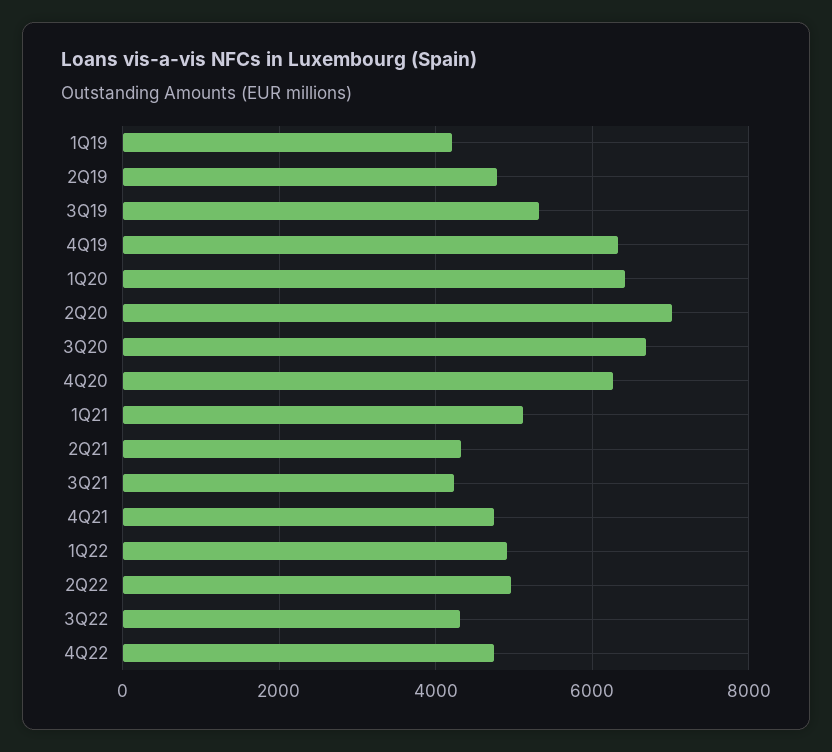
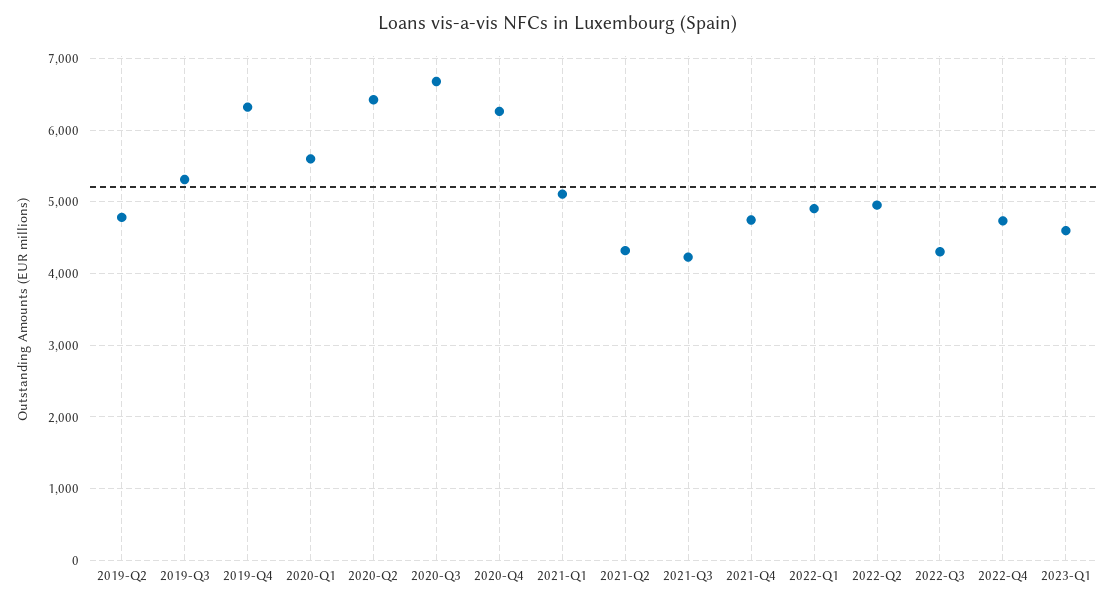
1Q19: 4200 -> none
1Q20: 6400 -> 5600
2Q20: 7000 -> 6400
2023-Q1: none -> 4600

